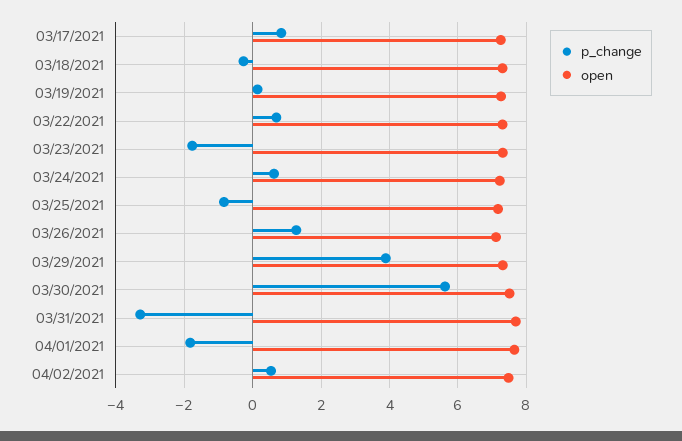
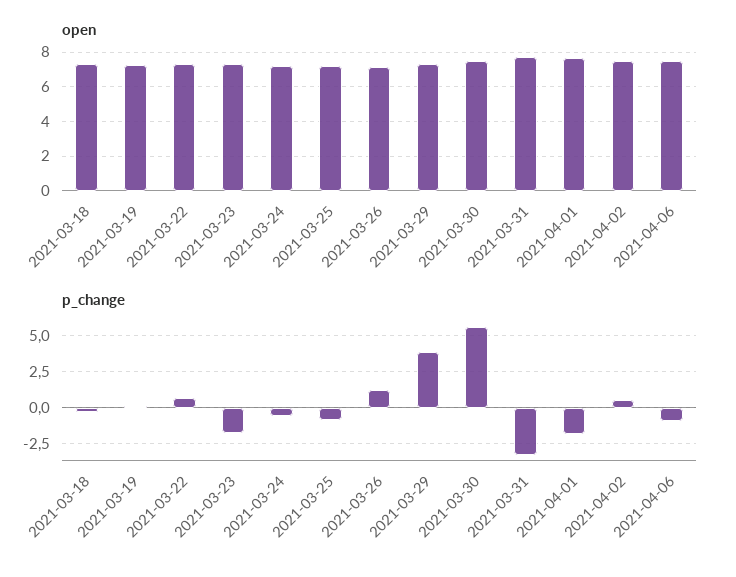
p_change, 03/17/2021: 0.8 -> none
open, 03/17/2021: 7.2 -> none
p_change, 03/24/2021: 0.6 -> -0.5
open, 2021-04-06: none -> 7.5
p_change, 2021-04-06: none -> -1

